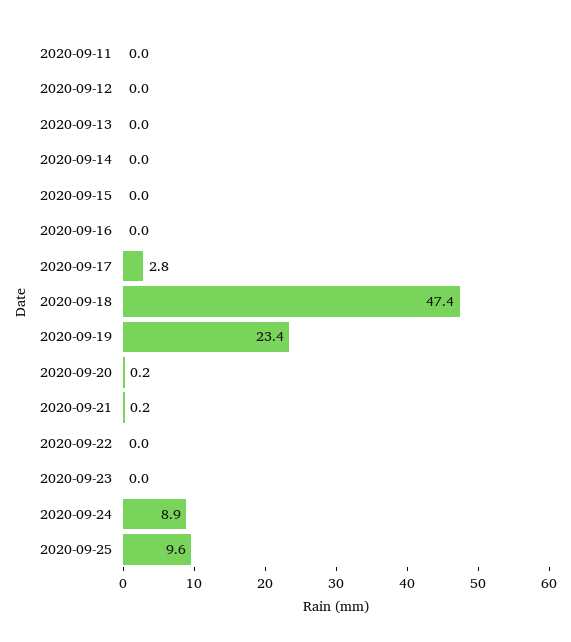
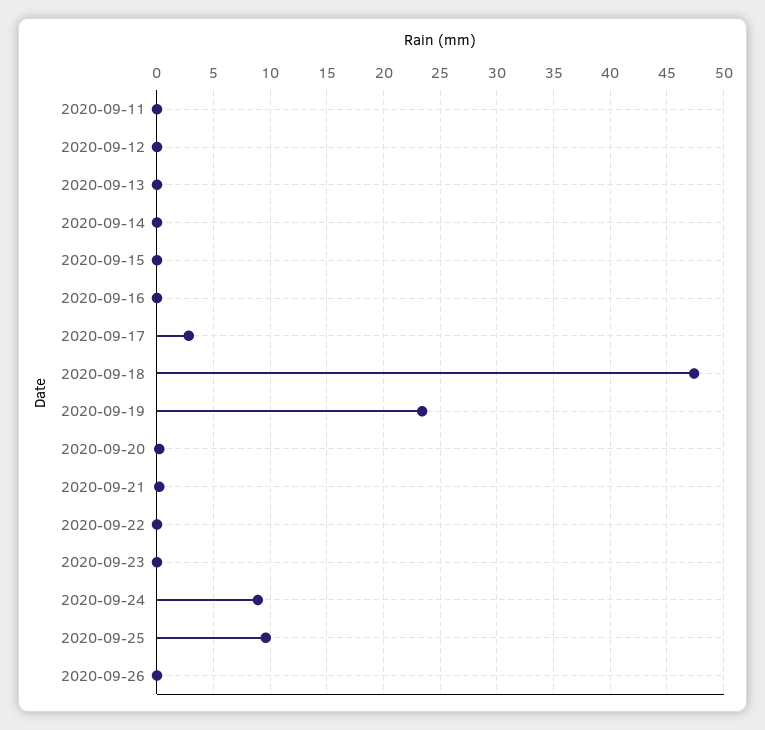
2020-09-26: none -> 0

